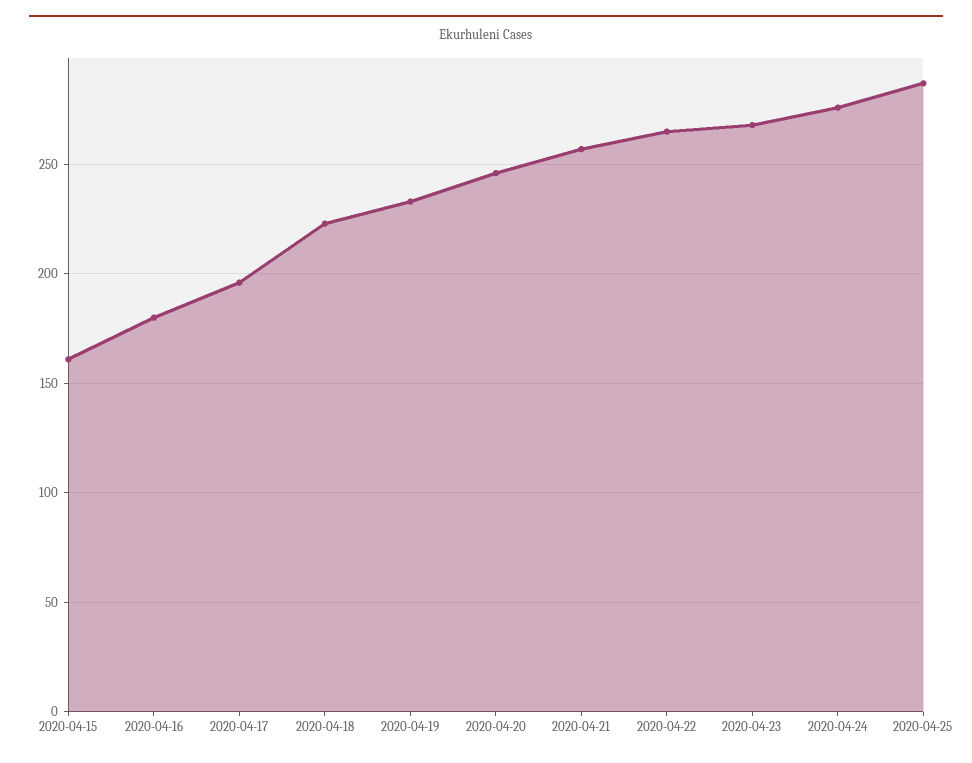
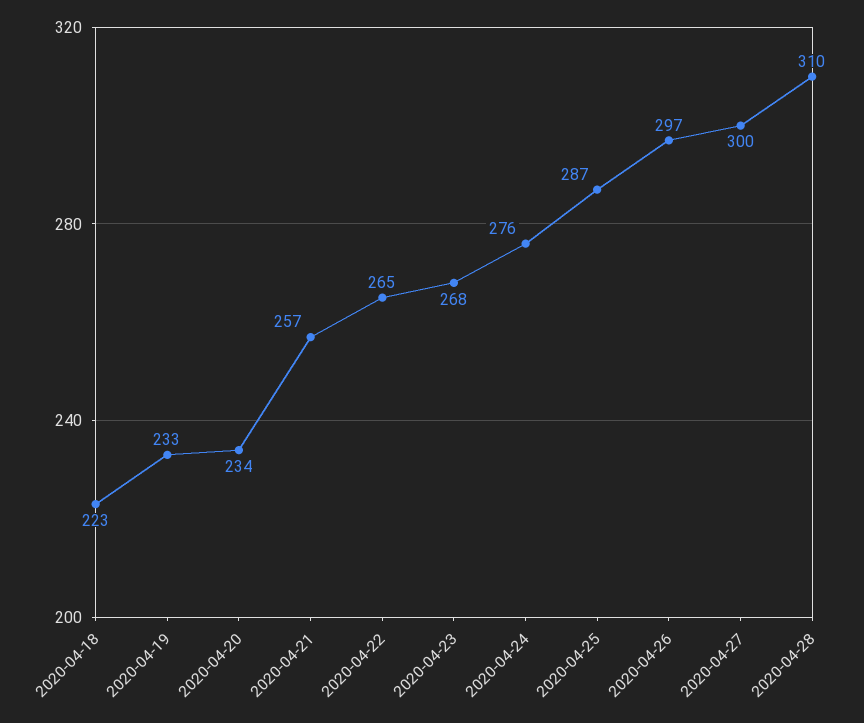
2020-04-15: 160 -> none
2020-04-16: 180 -> none
2020-04-17: 195 -> none
2020-04-20: 245 -> 234
2020-04-26: none -> 297
2020-04-27: none -> 300
2020-04-28: none -> 310

